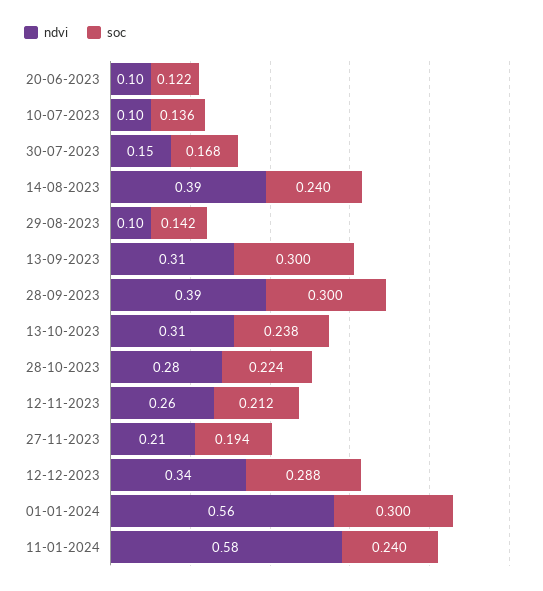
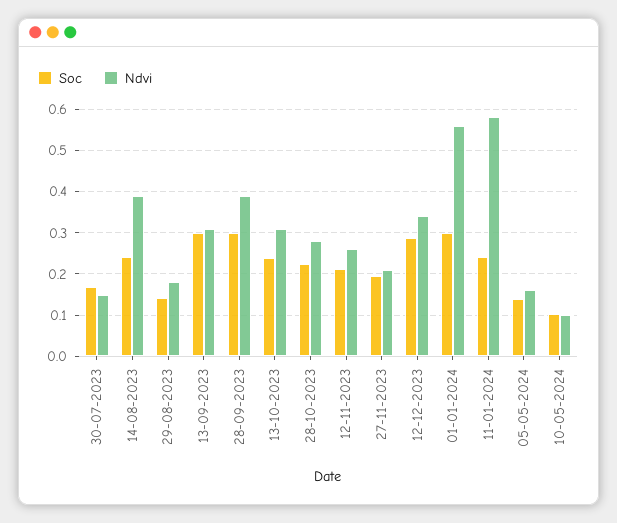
ndvi, 20-06-2023: 0.1 -> none
soc, 20-06-2023: 0.122 -> none
ndvi, 10-07-2023: 0.1 -> none
soc, 10-07-2023: 0.136 -> none
ndvi, 29-08-2023: 0.1 -> 0.18
soc, 05-05-2024: none -> 0.14
ndvi, 05-05-2024: none -> 0.16
soc, 10-05-2024: none -> 0.1
ndvi, 10-05-2024: none -> 0.1

